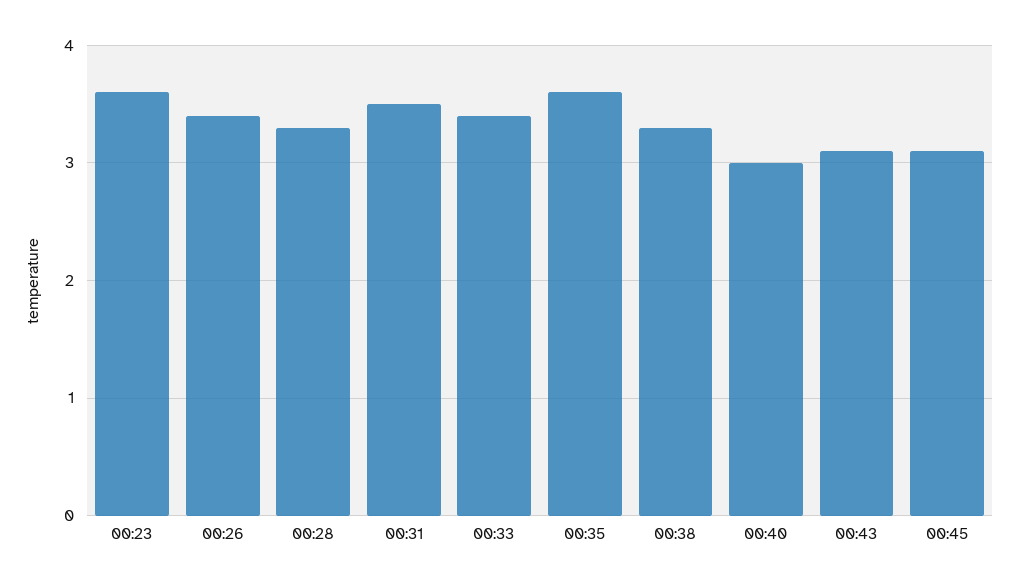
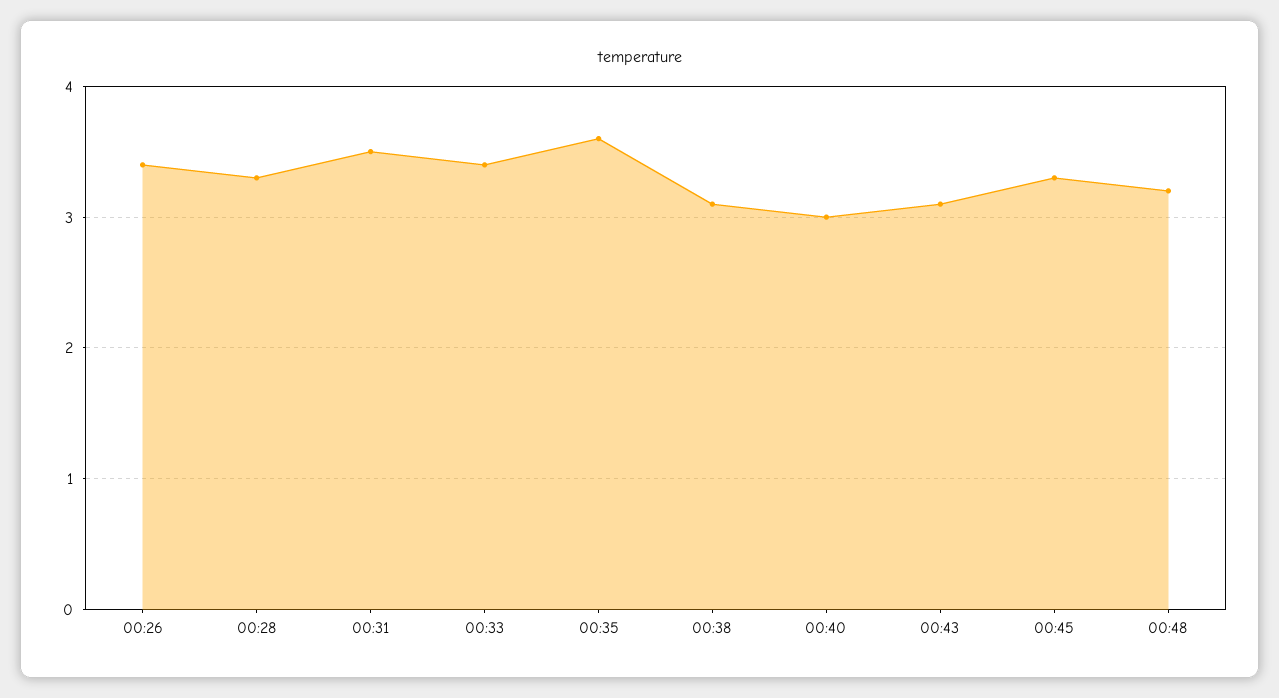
00:23: 3.6 -> none
00:38: 3.3 -> 3.1
00:45: 3.1 -> 3.3
00:48: none -> 3.2

